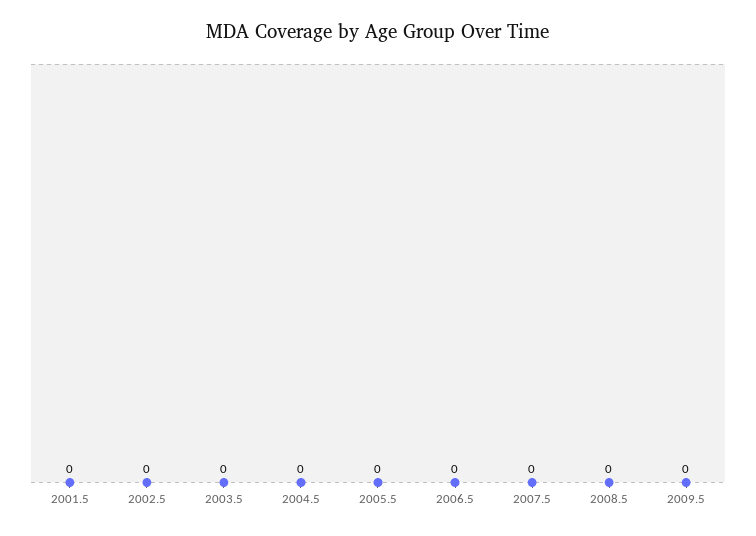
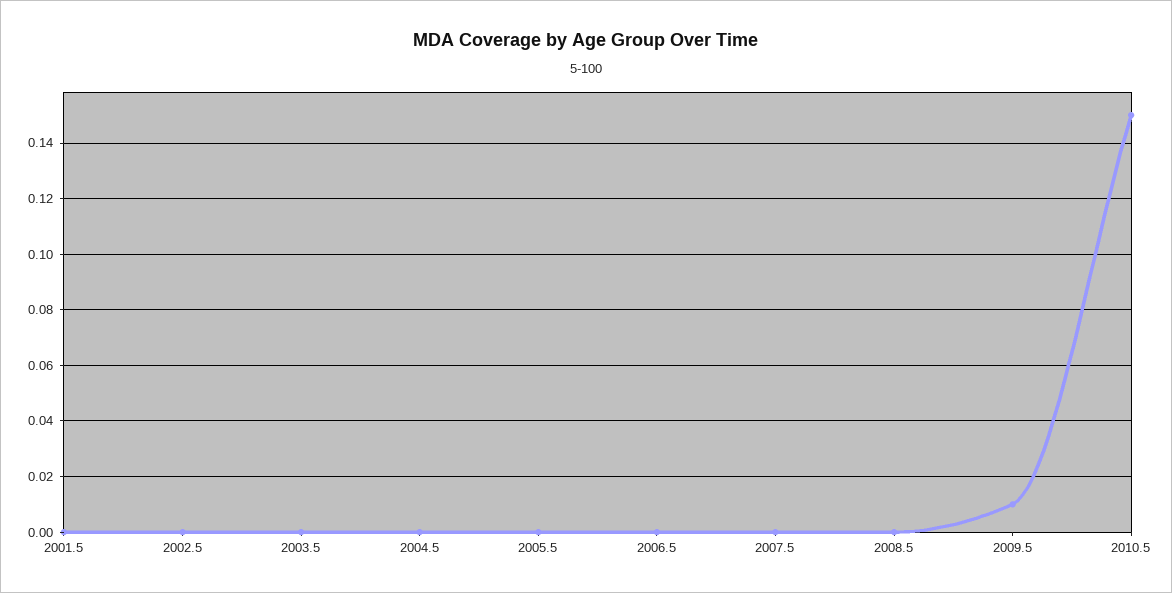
2009.5: 0 -> 0.01
2010.5: none -> 0.15

